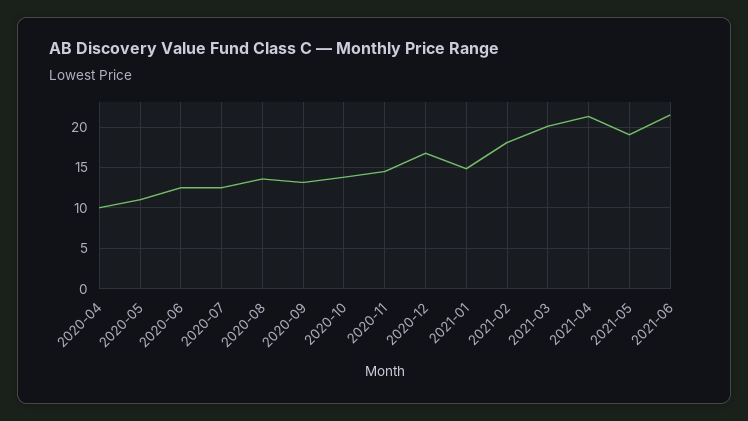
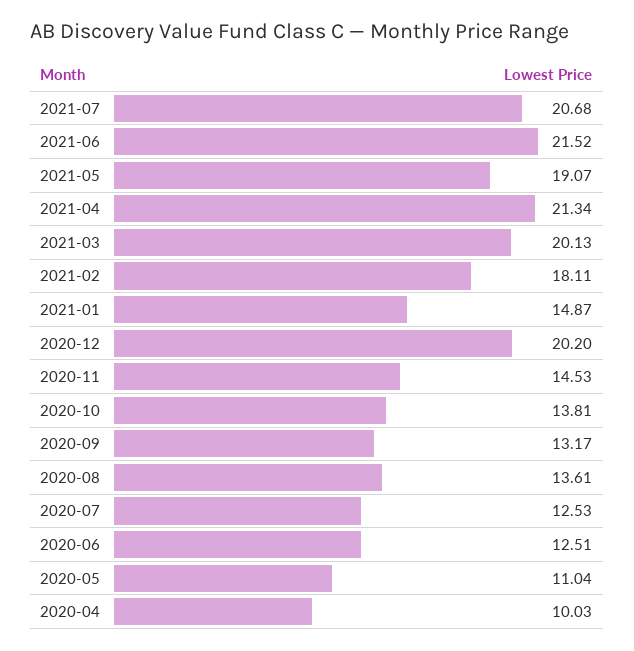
2020-12: 17 -> 20.2
2021-07: none -> 20.68

